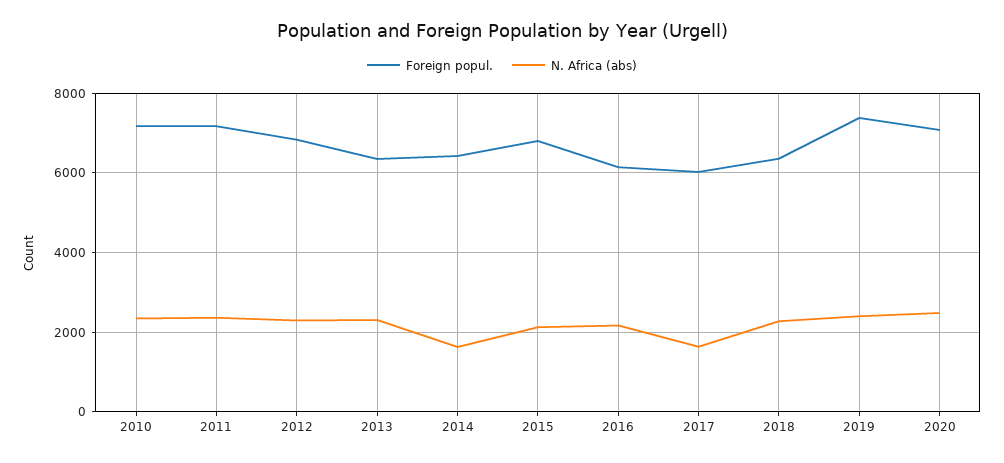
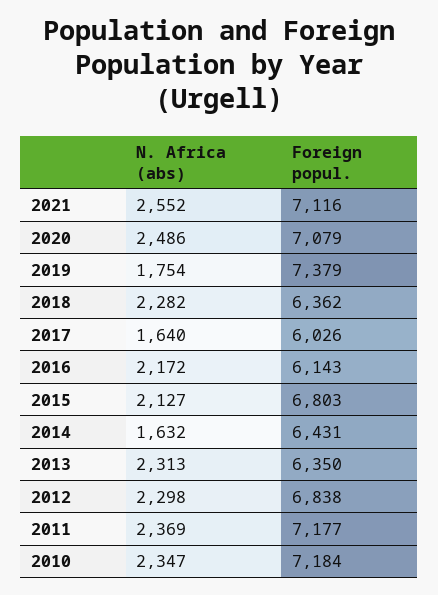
N. Africa (abs), 2019: 2400 -> 1754
N. Africa (abs), 2021: none -> 2552
Foreign popul., 2021: none -> 7116

